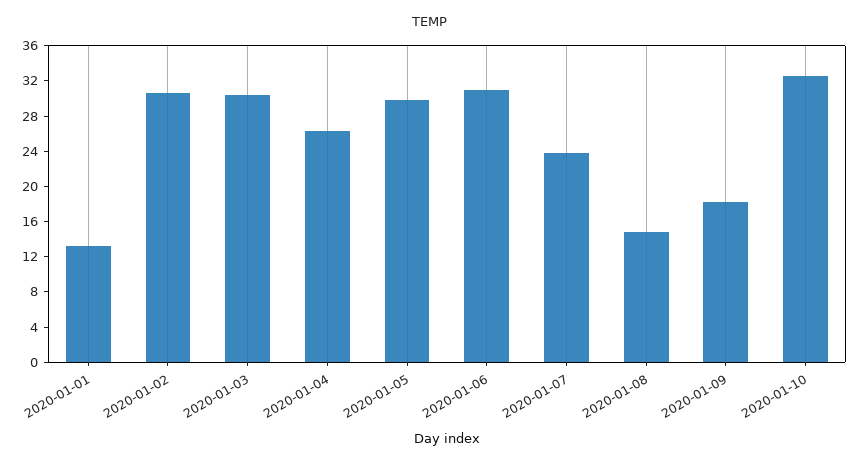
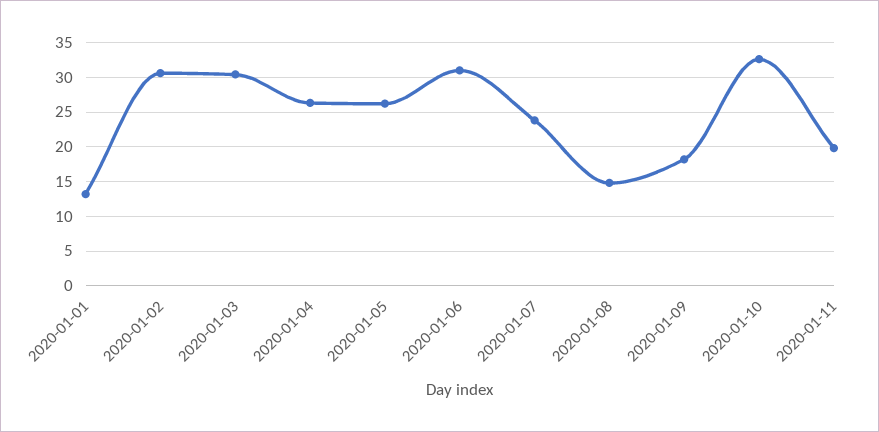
2020-01-05: 30 -> 26
2020-01-11: none -> 20

